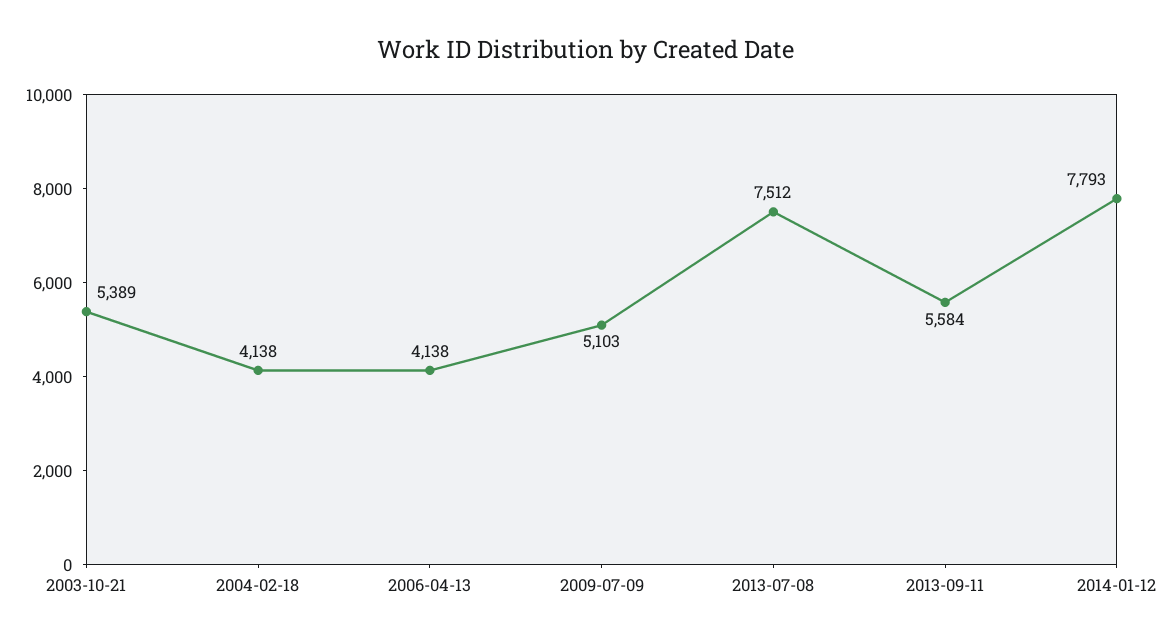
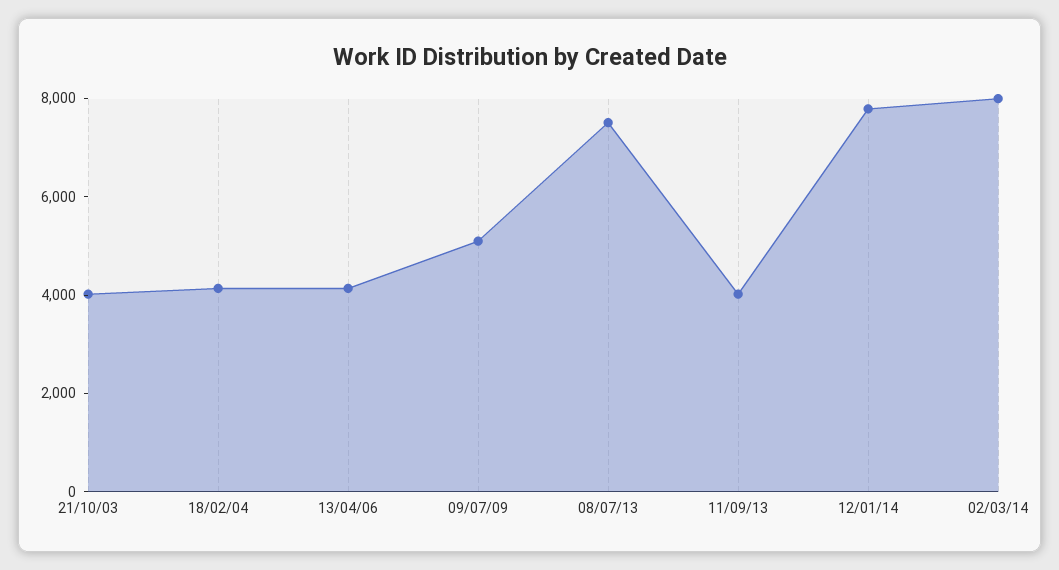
2003-10-21: 5389 -> 4000
2013-09-11: 5584 -> 4000
02/03/14: none -> 8000

